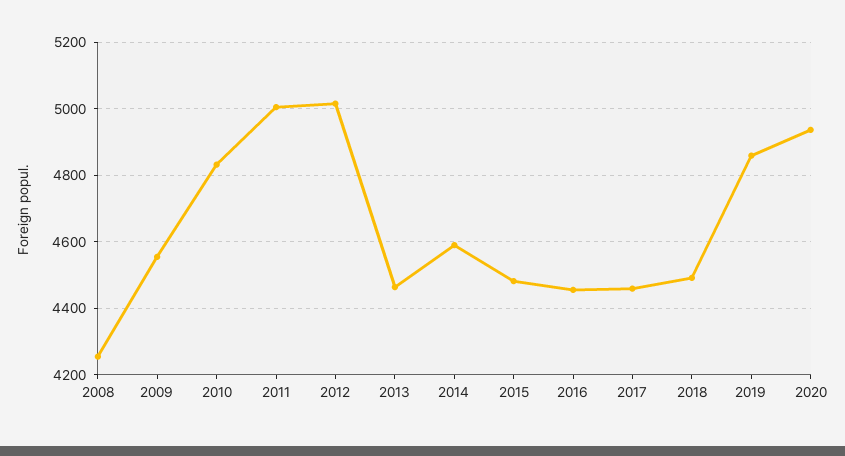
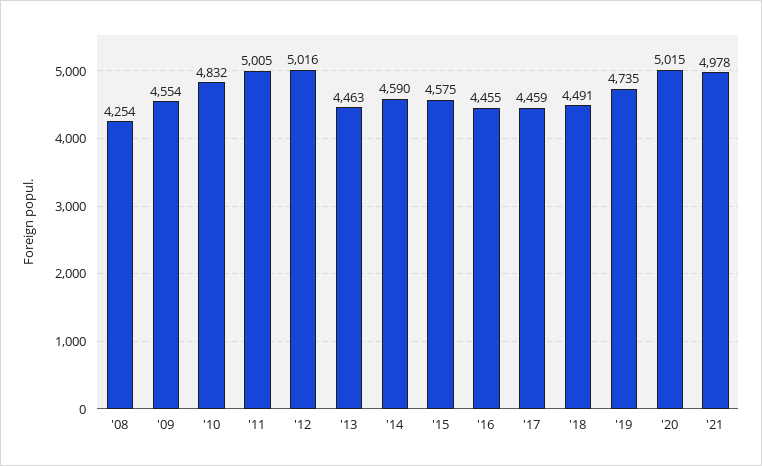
2015: 4480 -> 4575
2019: 4860 -> 4735
2020: 4940 -> 5015
'21: none -> 4978

